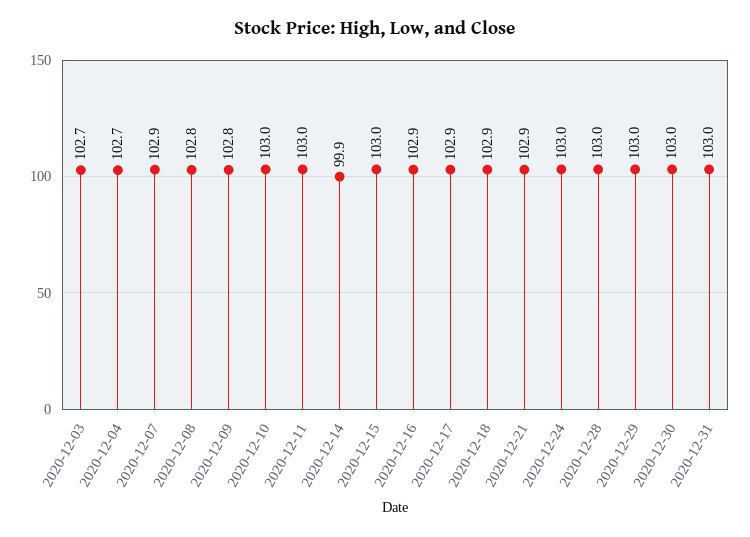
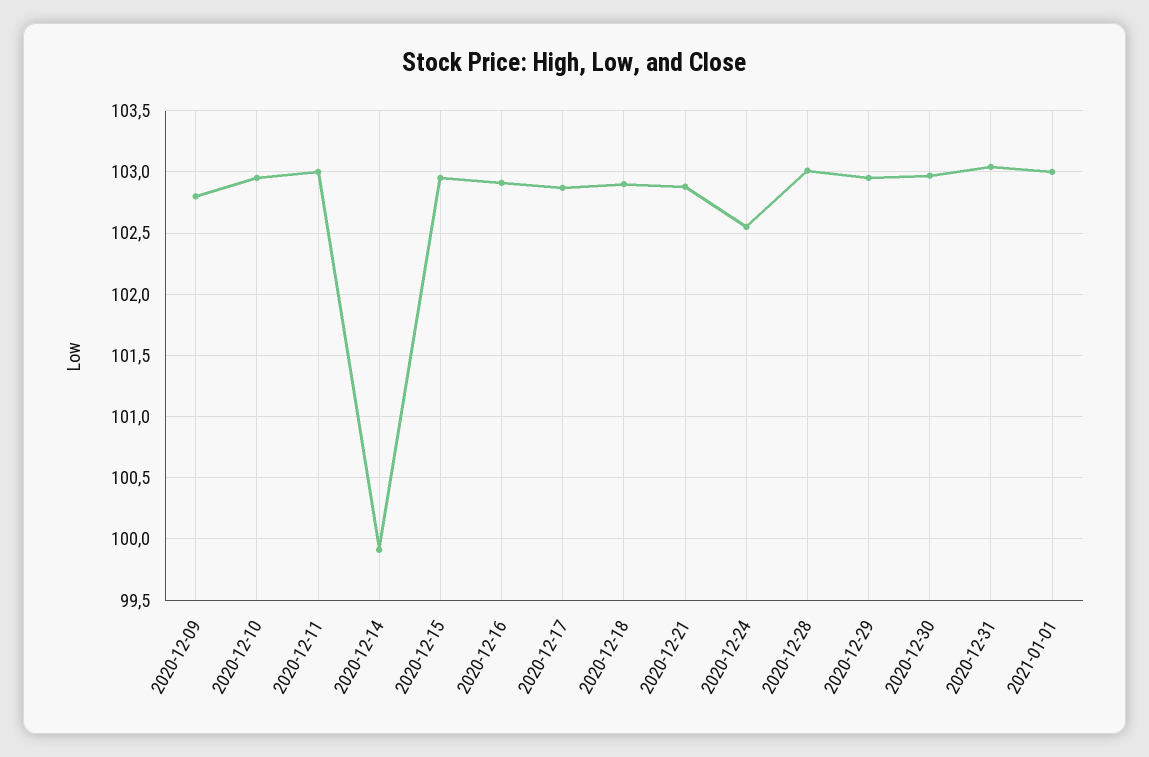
2020-12-03: 102.7 -> none
2020-12-04: 102.7 -> none
2020-12-07: 102.9 -> none
2020-12-08: 102.8 -> none
2020-12-24: 103 -> 102.55
2021-01-01: none -> 103

